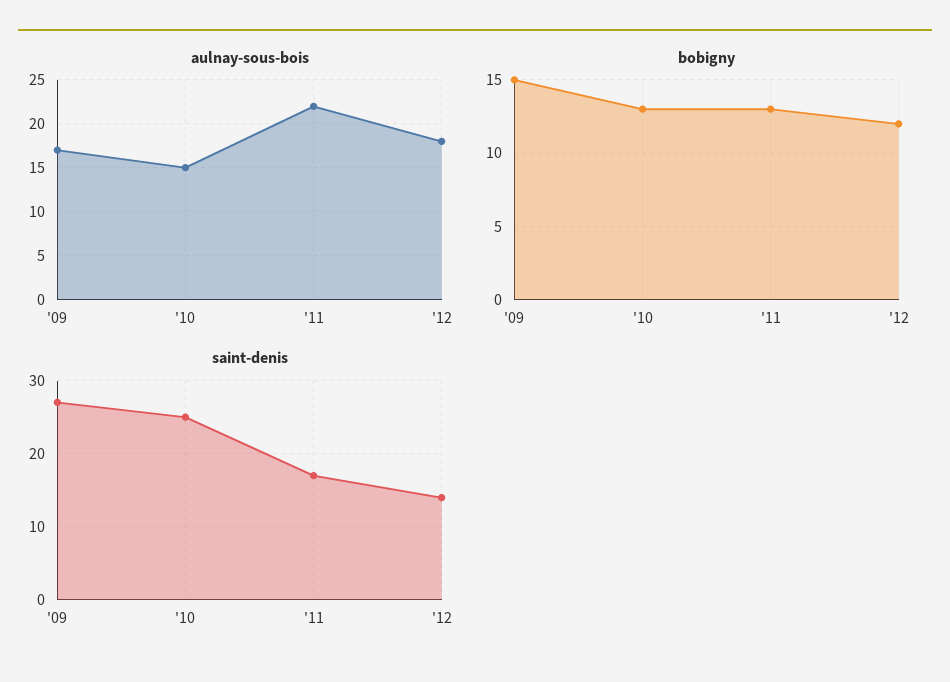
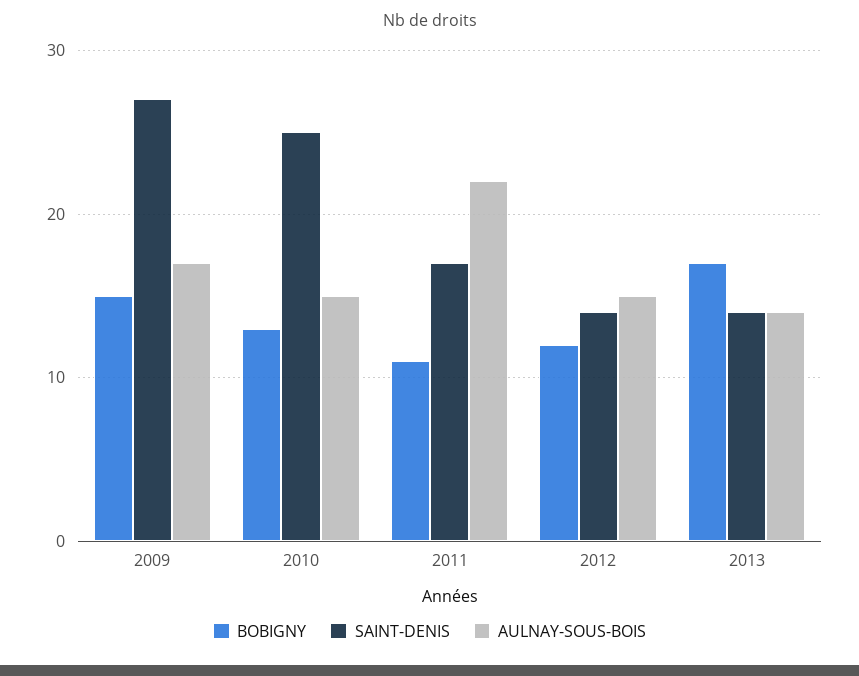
aulnay-sous-bois, '12: 18 -> 15
bobigny, '11: 13 -> 11
bobigny, 2013: none -> 17
saint-denis, 2013: none -> 14
aulnay-sous-bois, 2013: none -> 14

